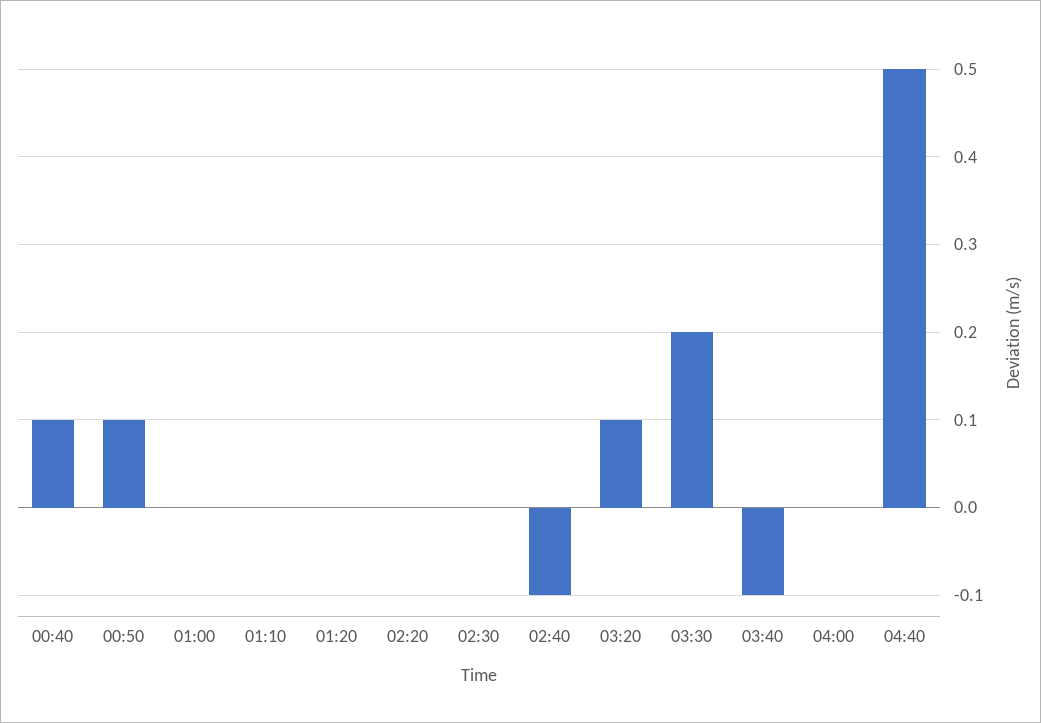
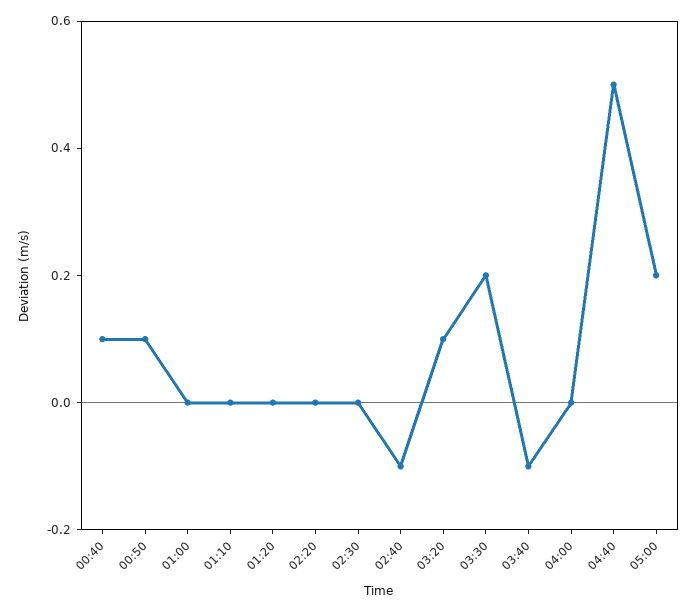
05:00: none -> 0.2

